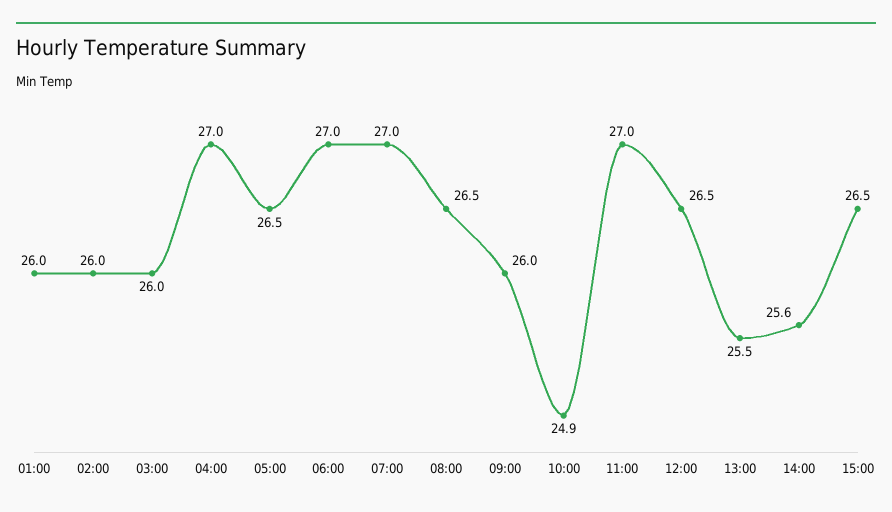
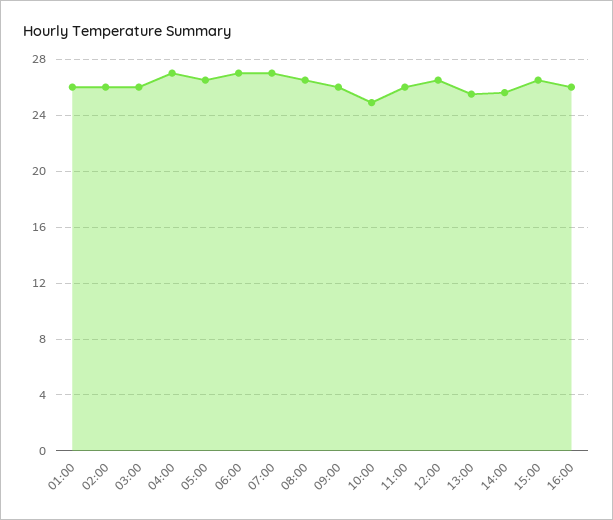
11:00: 27 -> 26
16:00: none -> 26

